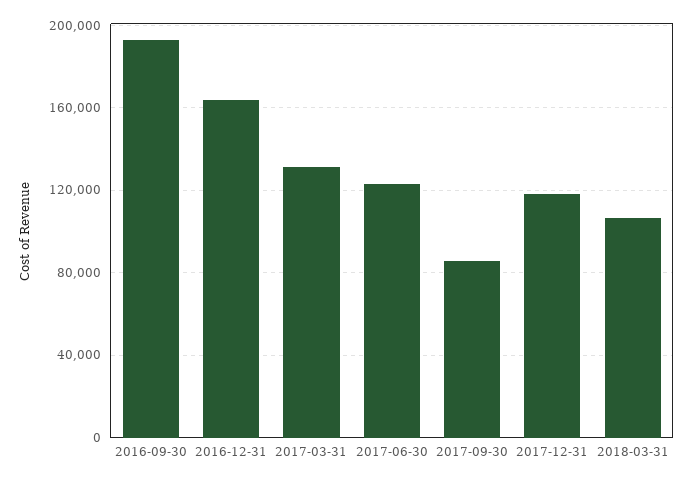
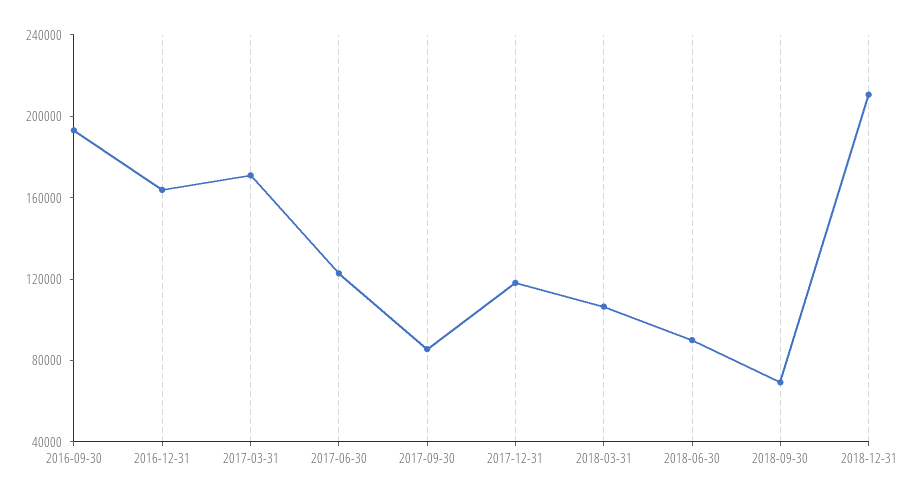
2017-03-31: 130000 -> 170000
2018-06-30: none -> 90000
2018-09-30: none -> 70000
2018-12-31: none -> 210000

